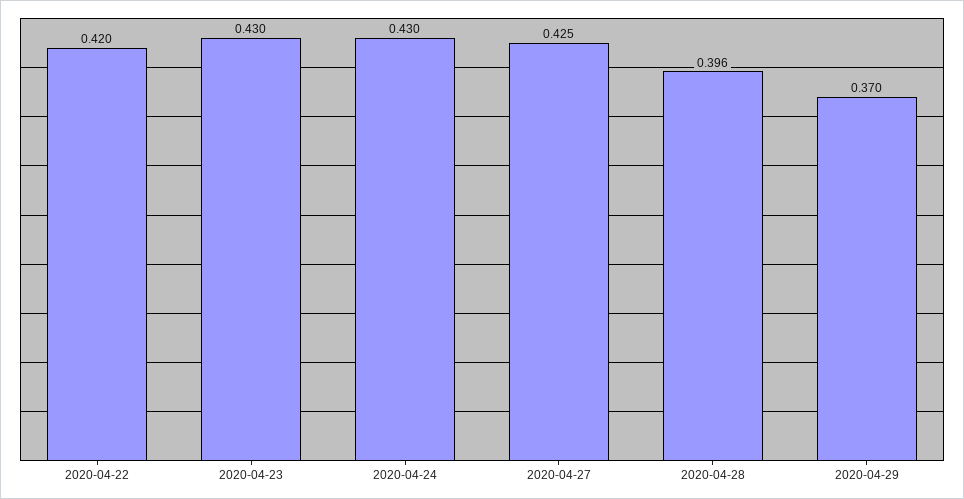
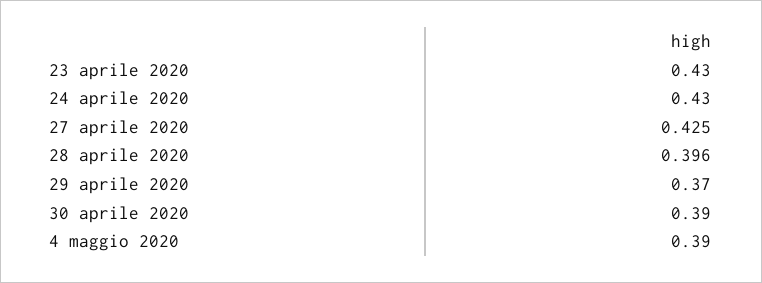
2020-04-22: 0.42 -> none
30 aprile 2020: none -> 0.39
4 maggio 2020: none -> 0.39

